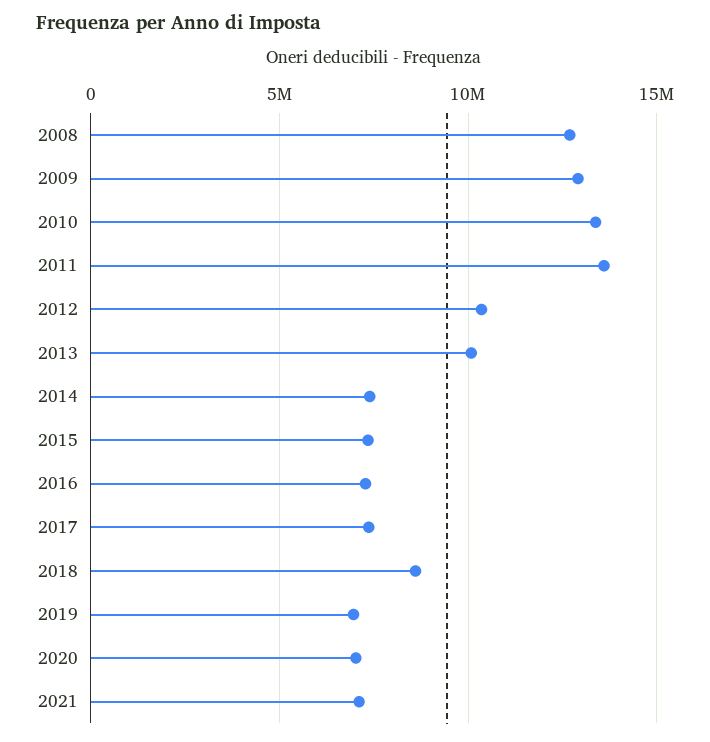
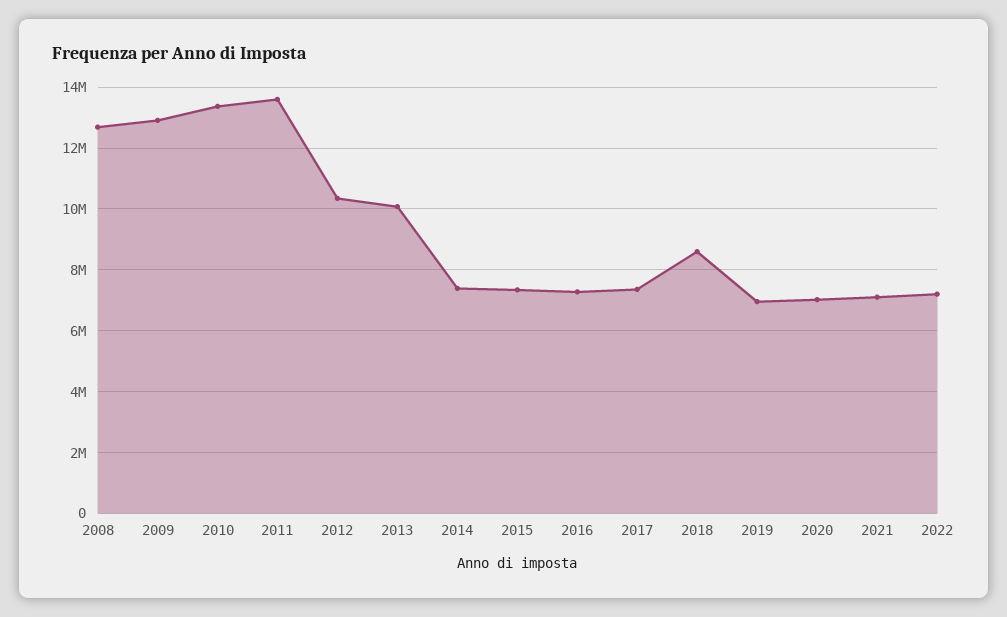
2022: none -> 7200000

